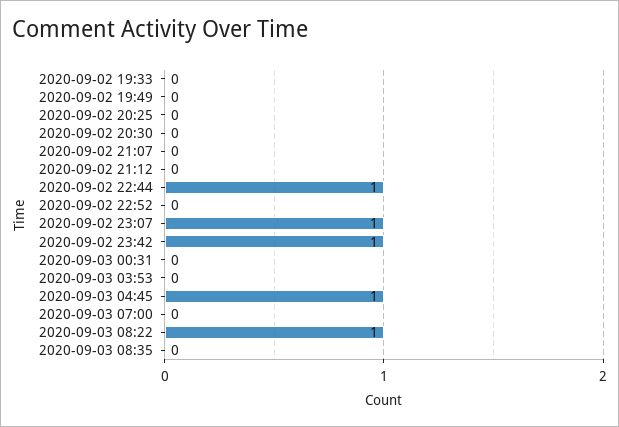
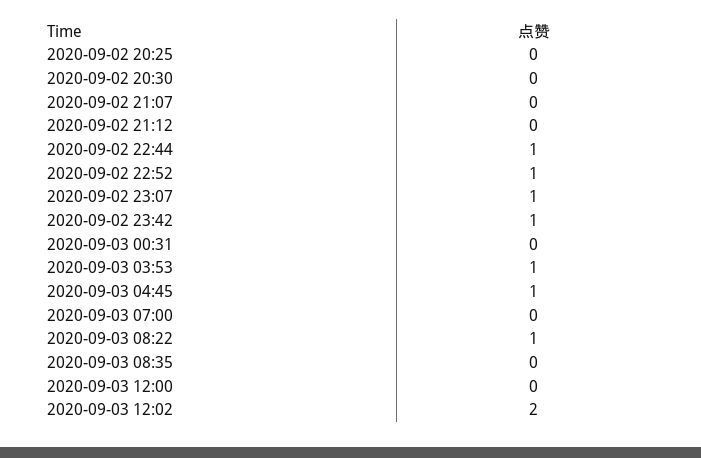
2020-09-02 19:33: 0 -> none
2020-09-02 19:49: 0 -> none
2020-09-02 22:52: 0 -> 1
2020-09-03 03:53: 0 -> 1
2020-09-03 12:00: none -> 0
2020-09-03 12:02: none -> 2

